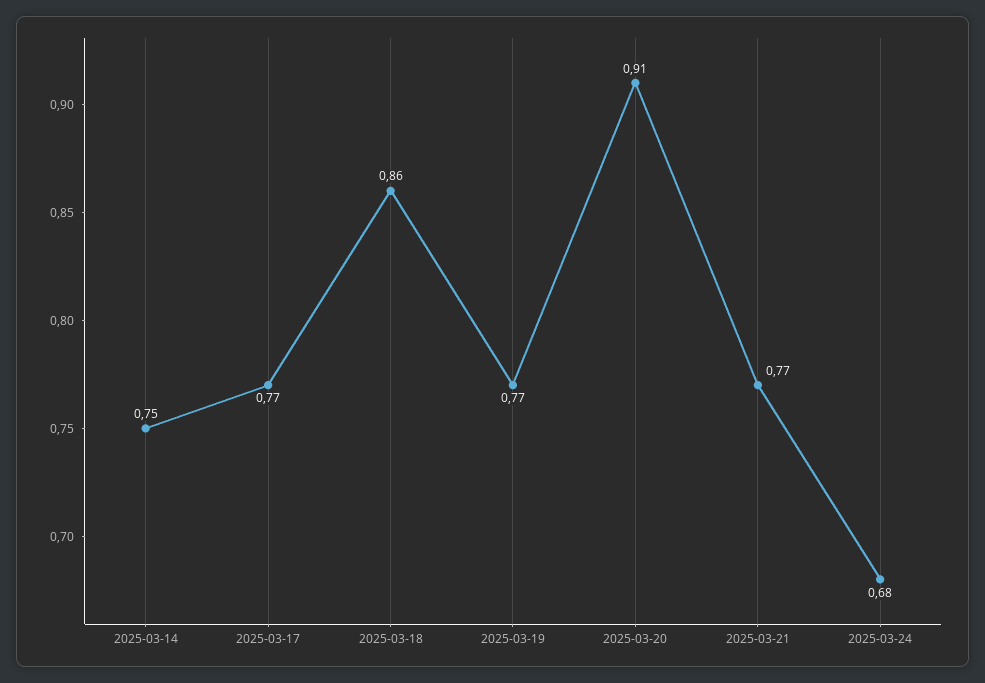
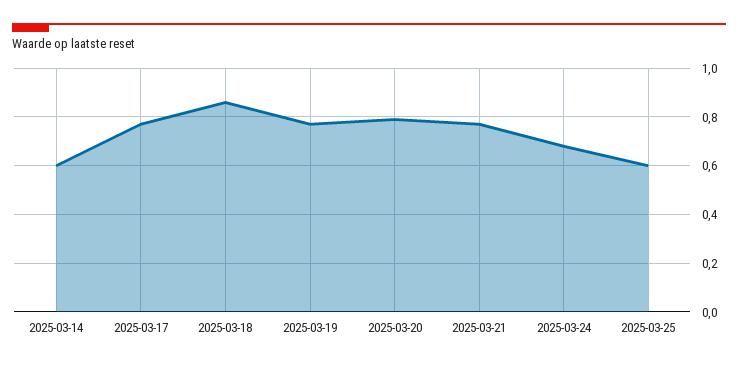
2025-03-14: 0.75 -> 0.6
2025-03-20: 0.91 -> 0.8
2025-03-25: none -> 0.6

